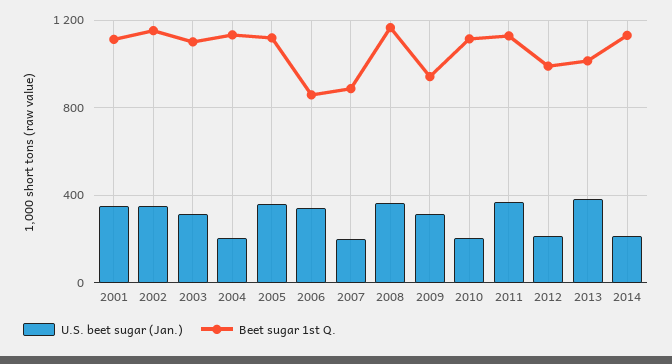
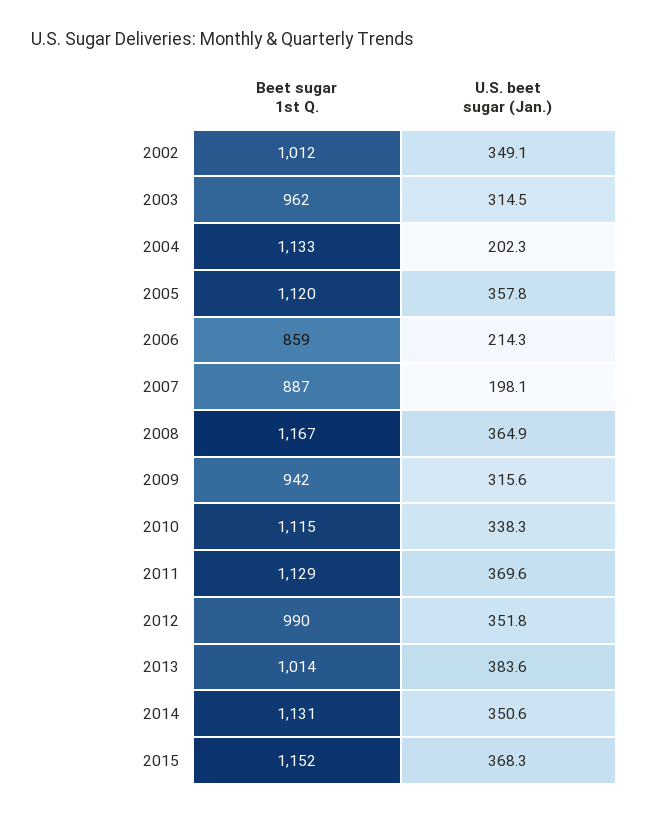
U.S. beet sugar (Jan.), 2001: 350 -> none
Beet sugar 1st Q., 2001: 1100 -> none
Beet sugar 1st Q., 2002: 1150 -> 1012
Beet sugar 1st Q., 2003: 1100 -> 962
U.S. beet sugar (Jan.), 2006: 350 -> 214.3
U.S. beet sugar (Jan.), 2010: 200 -> 338.3
U.S. beet sugar (Jan.), 2012: 200 -> 351.8
U.S. beet sugar (Jan.), 2014: 200 -> 350.6
Beet sugar 1st Q., 2015: none -> 1152
U.S. beet sugar (Jan.), 2015: none -> 368.3

